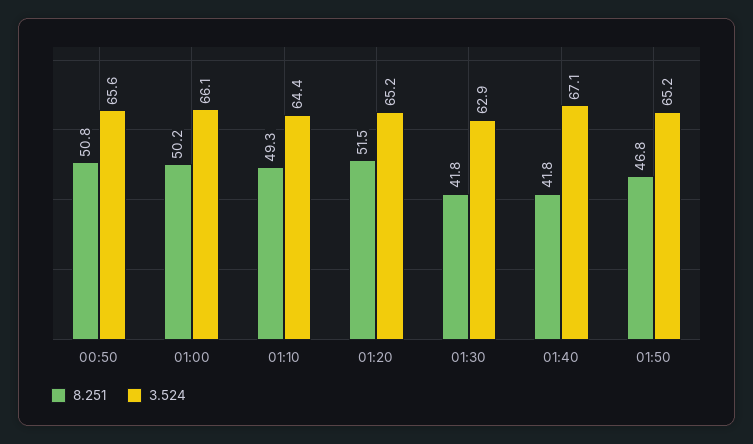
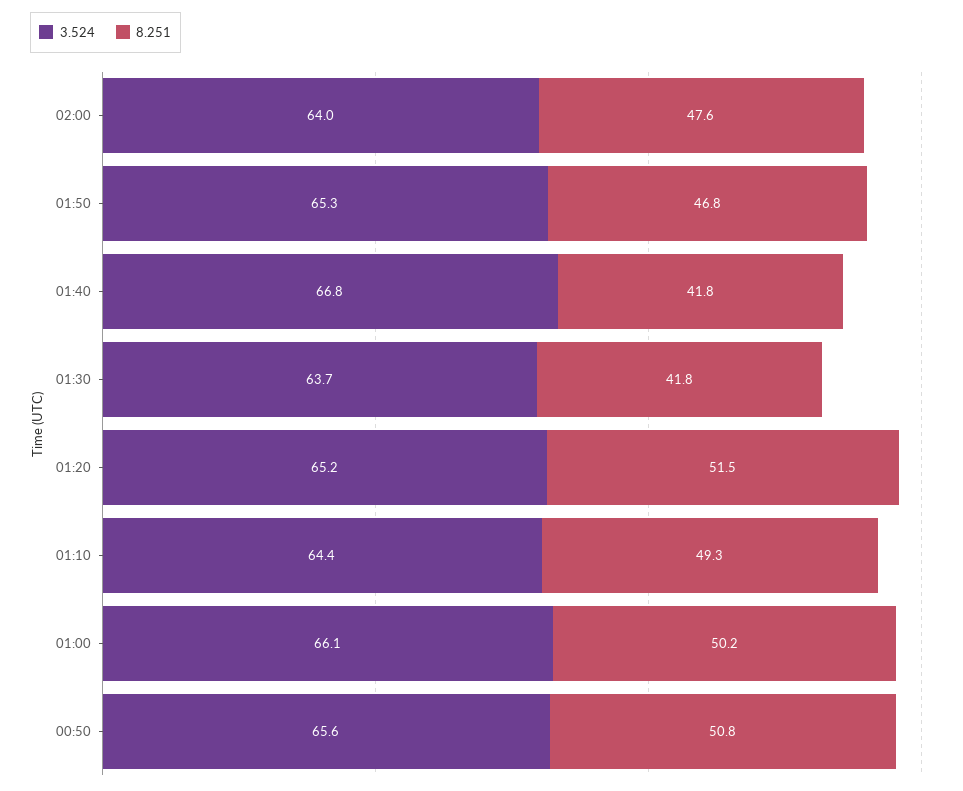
3.524, 01:30: 62.9 -> 63.7
3.524, 01:40: 67.1 -> 66.8
3.524, 01:50: 65.2 -> 65.3
3.524, 02:00: none -> 64
8.251, 02:00: none -> 47.6

